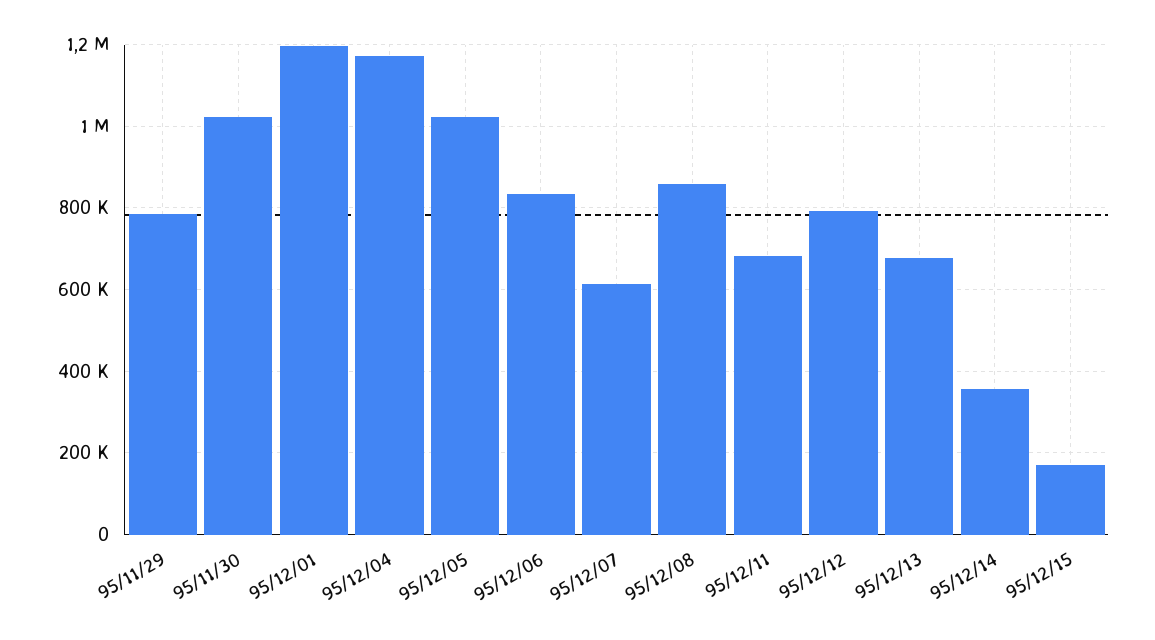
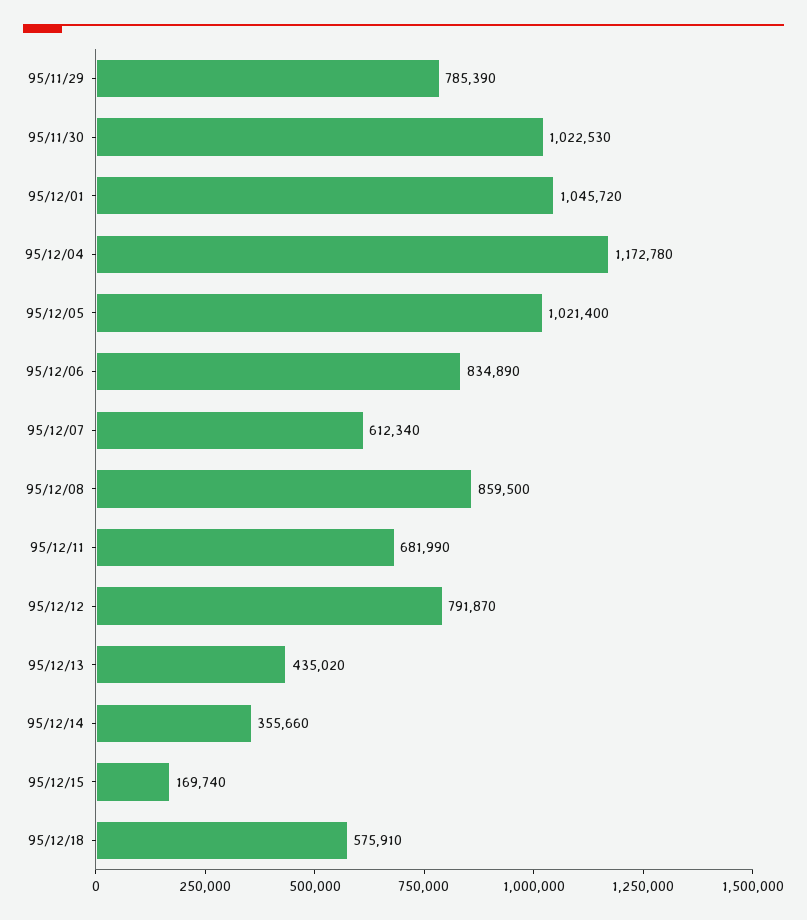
95/12/01: 1200000 -> 1045720
95/12/13: 680000 -> 435020
95/12/18: none -> 575910

